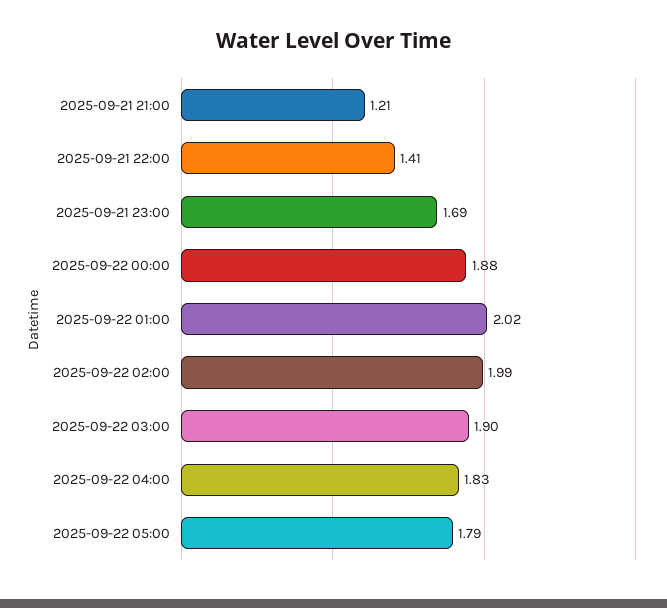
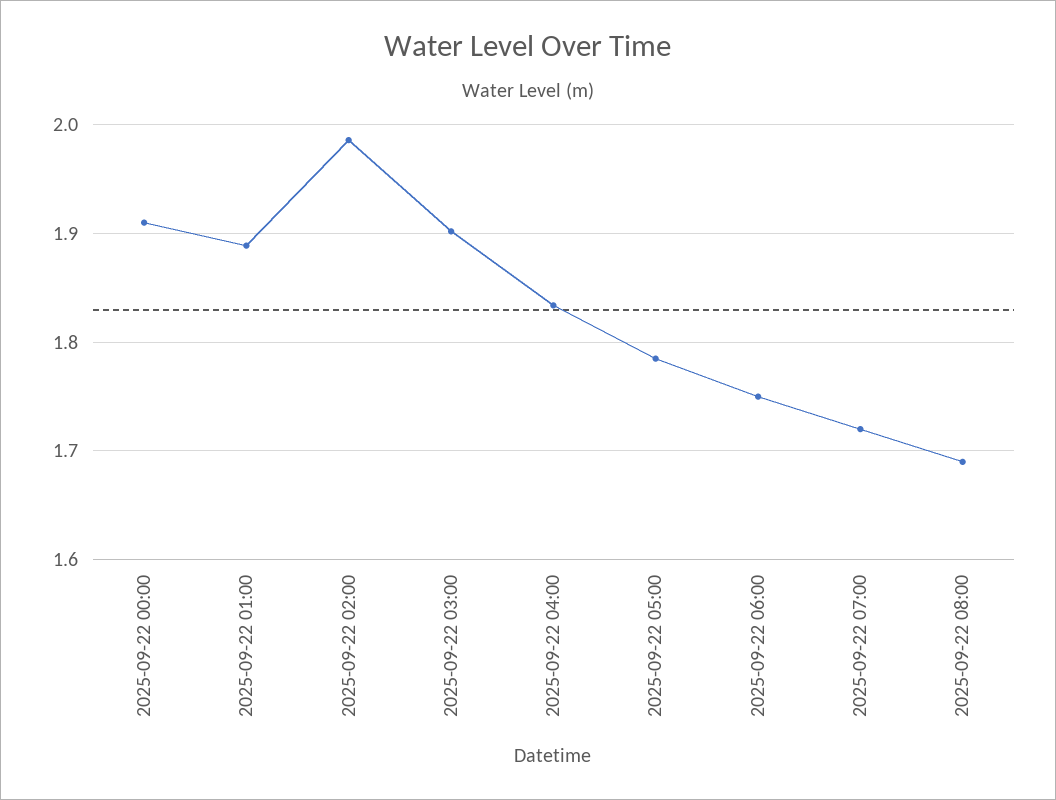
2025-09-21 21:00: 1.21 -> none
2025-09-21 22:00: 1.41 -> none
2025-09-21 23:00: 1.69 -> none
2025-09-22 00:00: 1.88 -> 1.91
2025-09-22 01:00: 2.02 -> 1.89
2025-09-22 06:00: none -> 1.75
2025-09-22 07:00: none -> 1.72
2025-09-22 08:00: none -> 1.69

